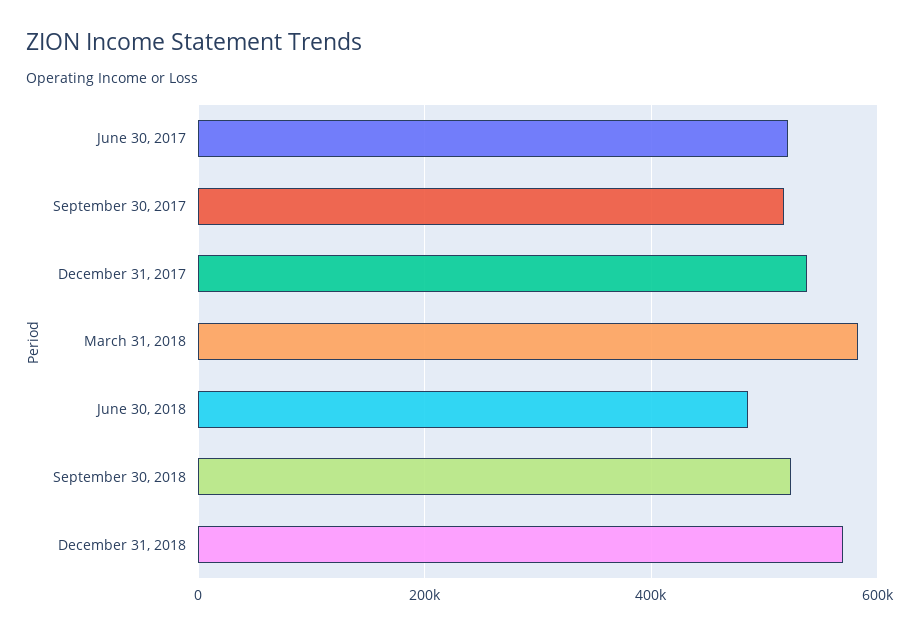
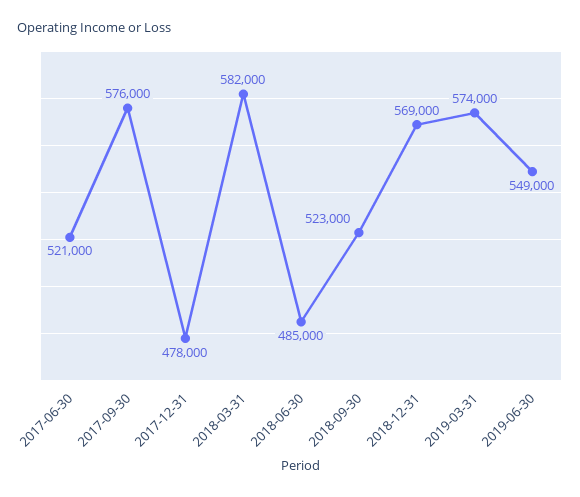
September 30, 2017: 520000 -> 576000
December 31, 2017: 540000 -> 478000
2019-03-31: none -> 574000
2019-06-30: none -> 549000

